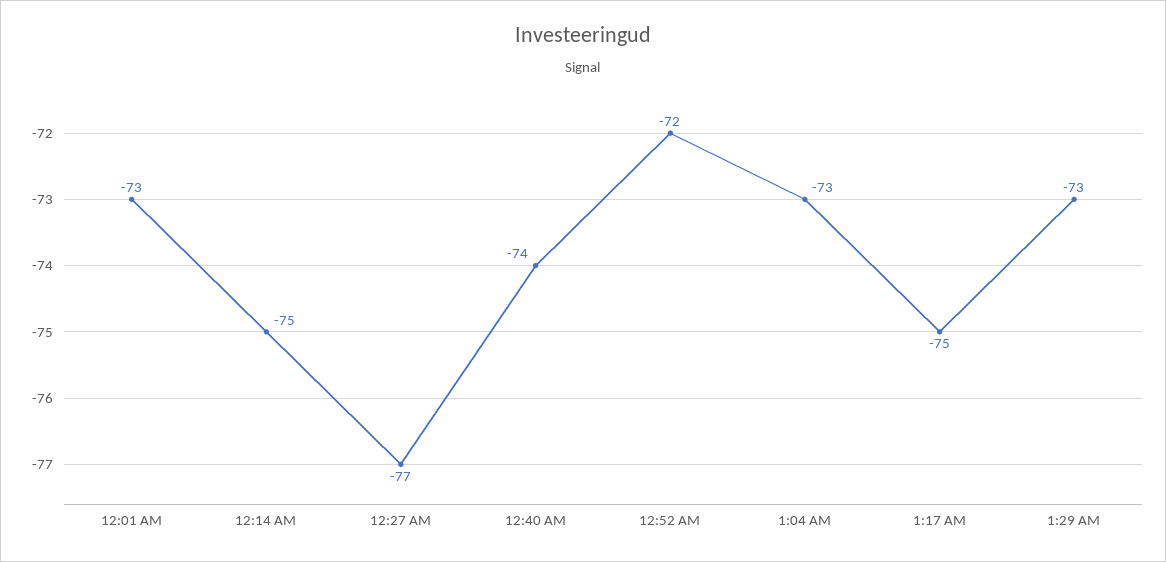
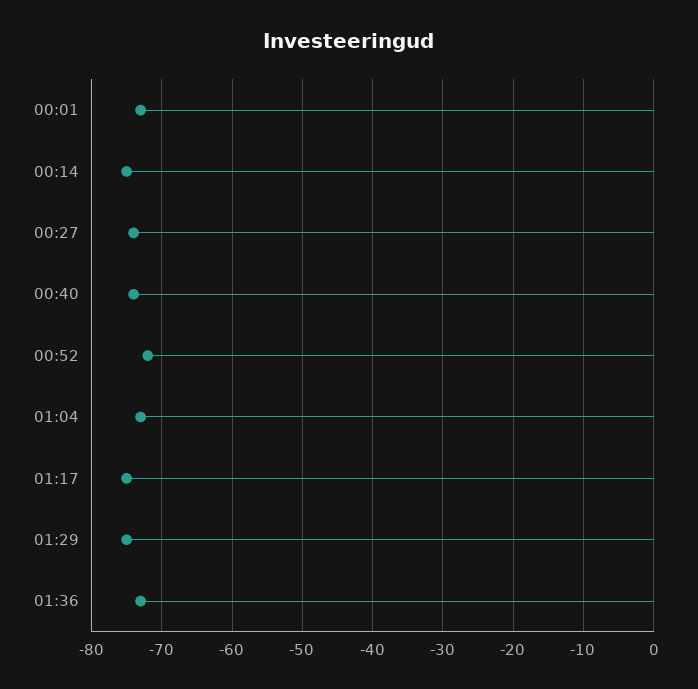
12:27 AM: -77 -> -74
1:29 AM: -73 -> -75
01:36: none -> -73

